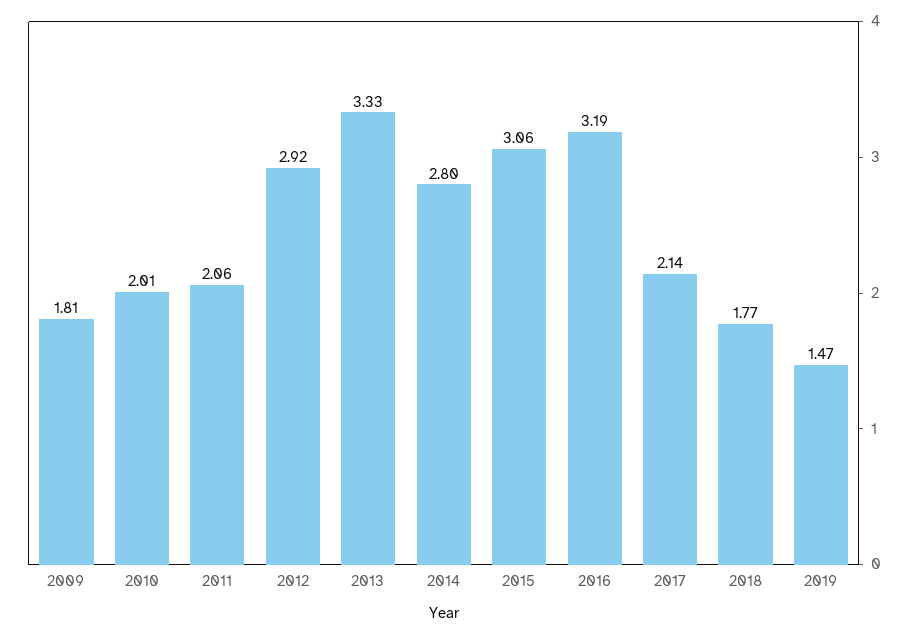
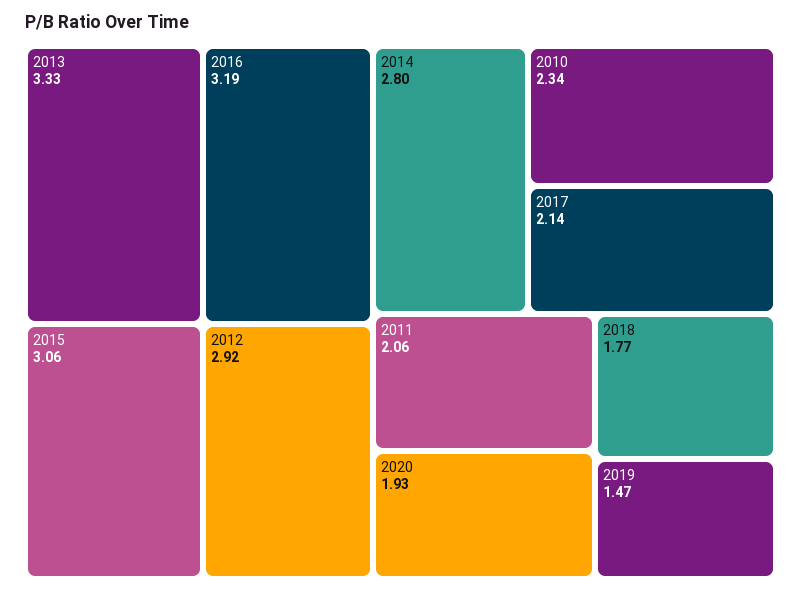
2009: 1.81 -> none
2010: 2.01 -> 2.34
2020: none -> 1.93

